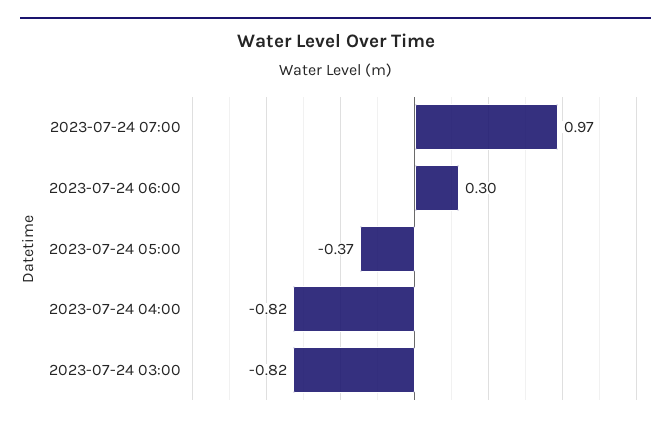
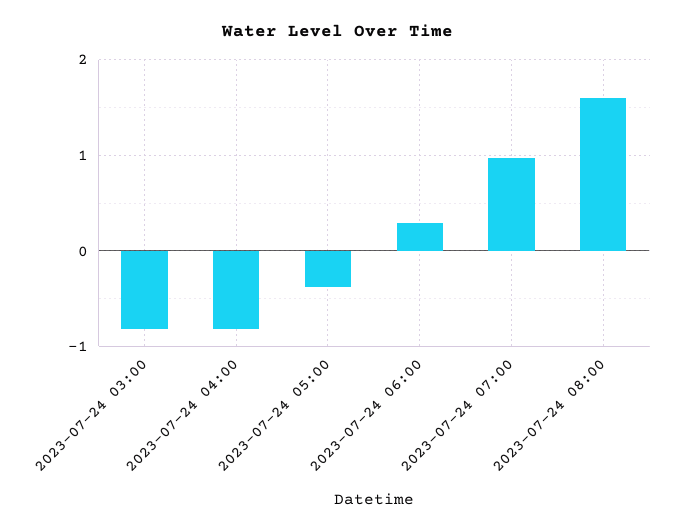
2023-07-24 08:00: none -> 1.6

